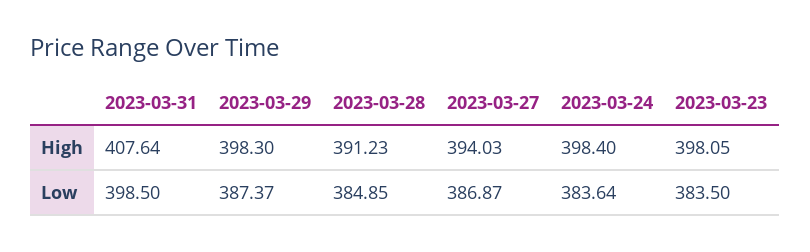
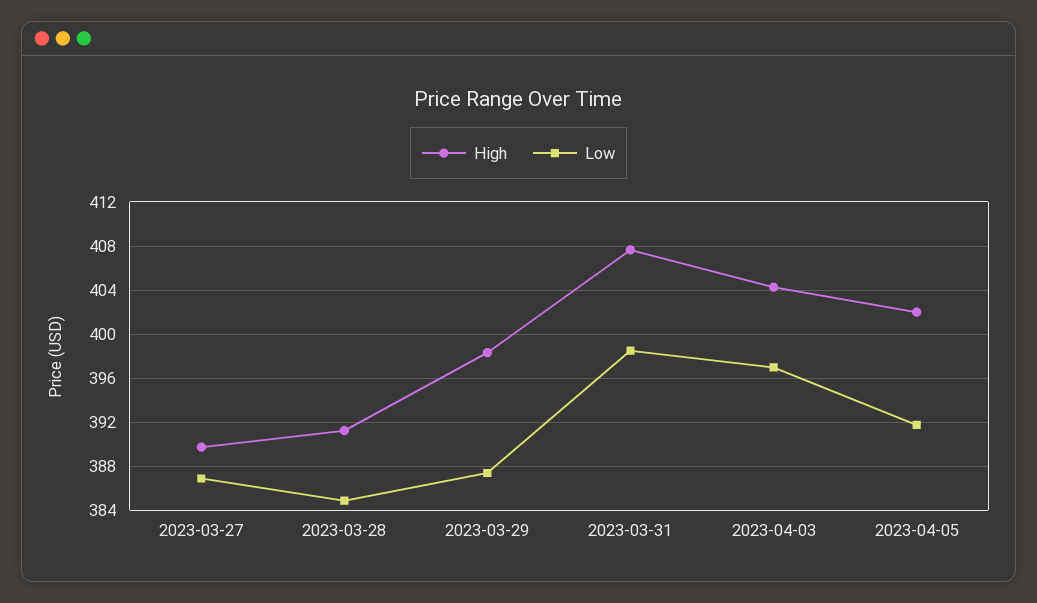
High, 2023-03-27: 394.03 -> 390
High, 2023-03-24: 398.4 -> none
High, 2023-03-23: 398.05 -> none
Low, 2023-03-24: 383.64 -> none
Low, 2023-03-23: 383.5 -> none
High, 2023-04-03: none -> 404
Low, 2023-04-03: none -> 397
High, 2023-04-05: none -> 402
Low, 2023-04-05: none -> 392

